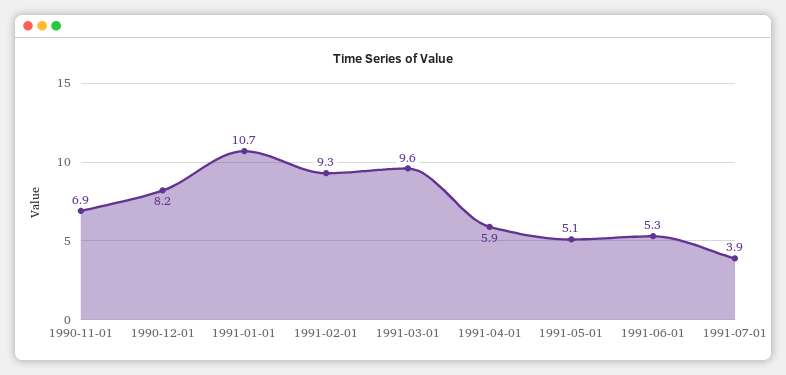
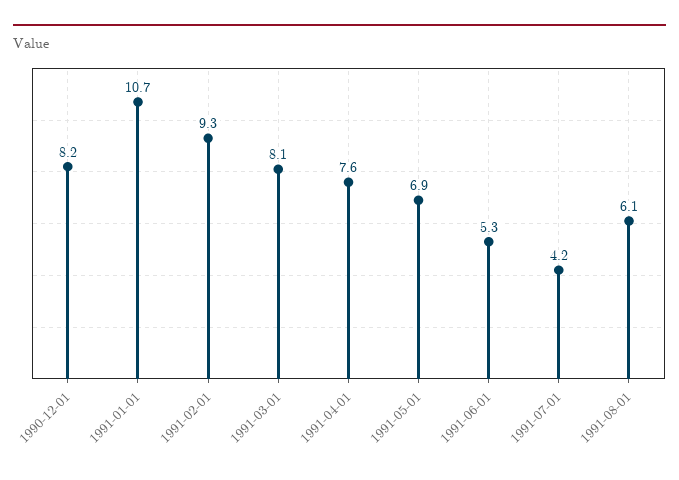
1990-11-01: 6.9 -> none
1991-03-01: 9.6 -> 8.1
1991-04-01: 5.9 -> 7.6
1991-05-01: 5.1 -> 6.9
1991-07-01: 3.9 -> 4.2
1991-08-01: none -> 6.1

